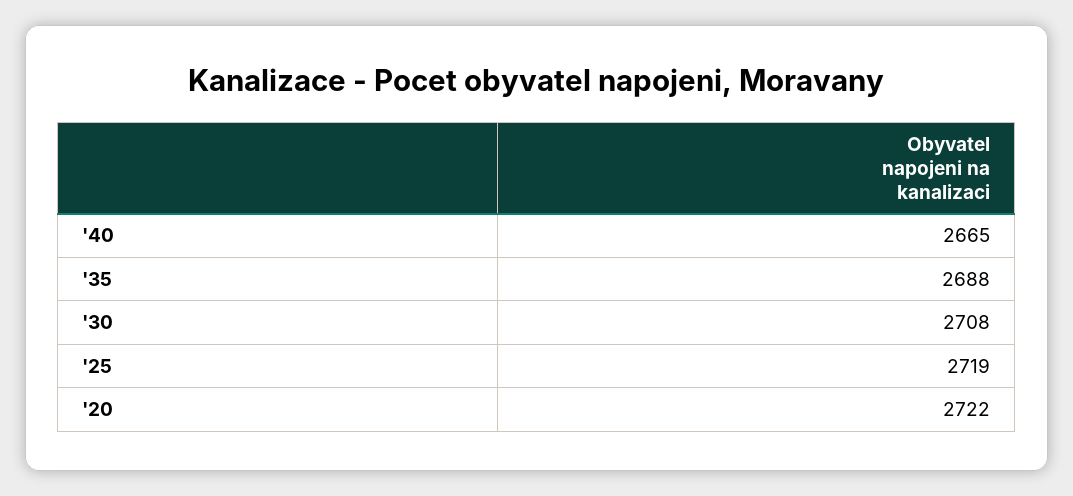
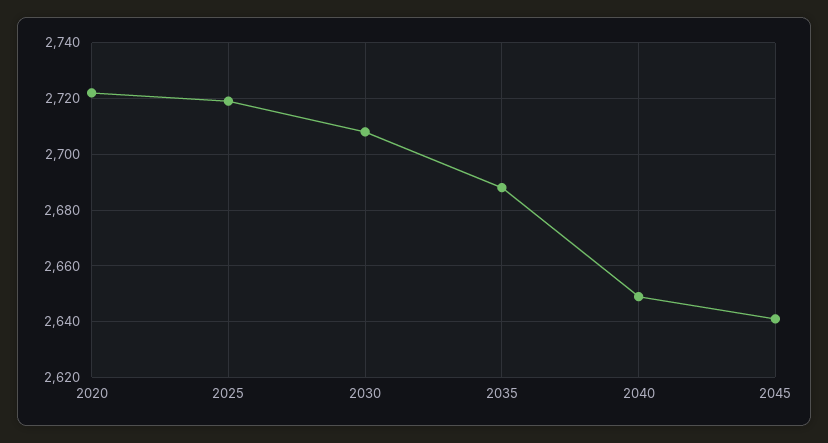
'40: 2665 -> 2650
2045: none -> 2640

